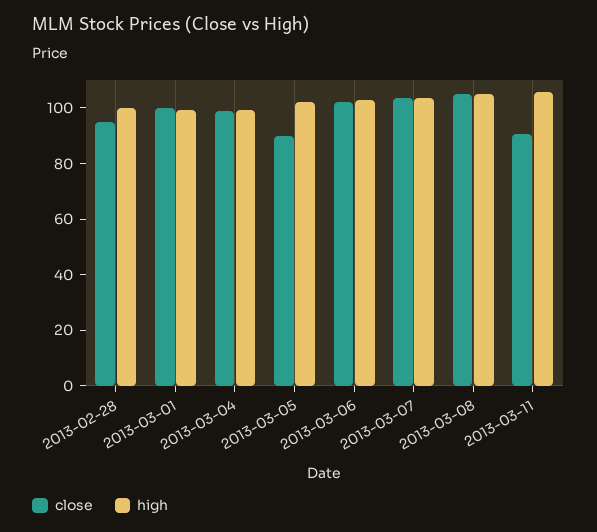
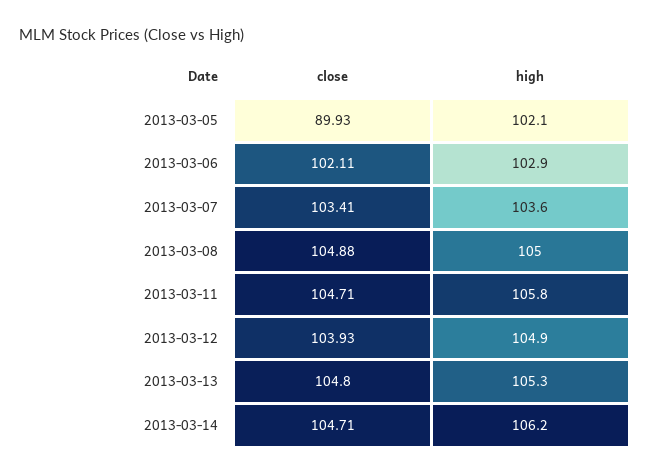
close, 2013-02-28: 95 -> none
high, 2013-02-28: 100 -> none
close, 2013-03-01: 100 -> none
high, 2013-03-01: 100 -> none
close, 2013-03-04: 100 -> none
high, 2013-03-04: 100 -> none
close, 2013-03-11: 90 -> 104.71
close, 2013-03-12: none -> 103.93
high, 2013-03-12: none -> 104.9
close, 2013-03-13: none -> 104.8
high, 2013-03-13: none -> 105.3
close, 2013-03-14: none -> 104.71
high, 2013-03-14: none -> 106.2

